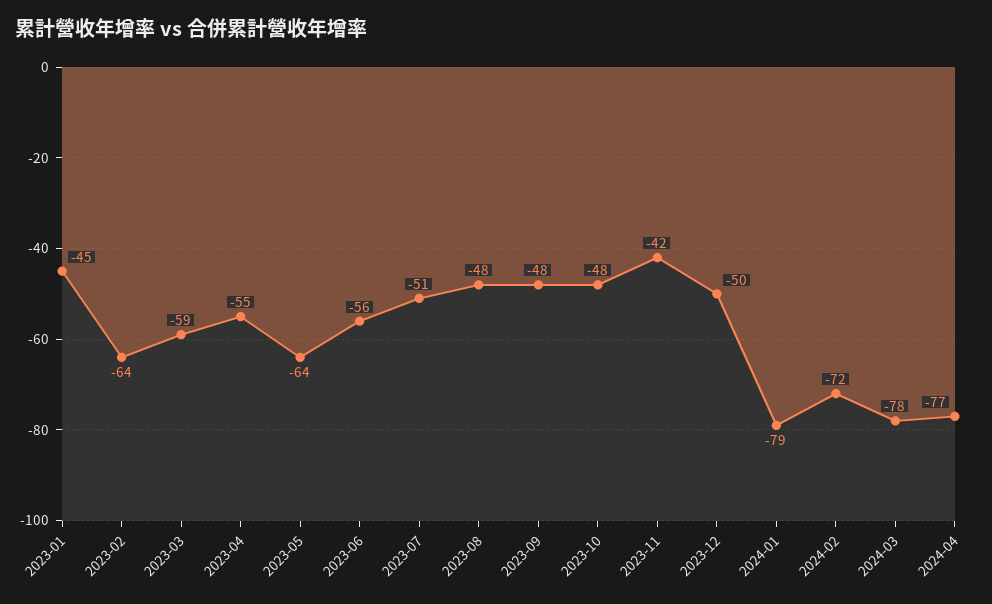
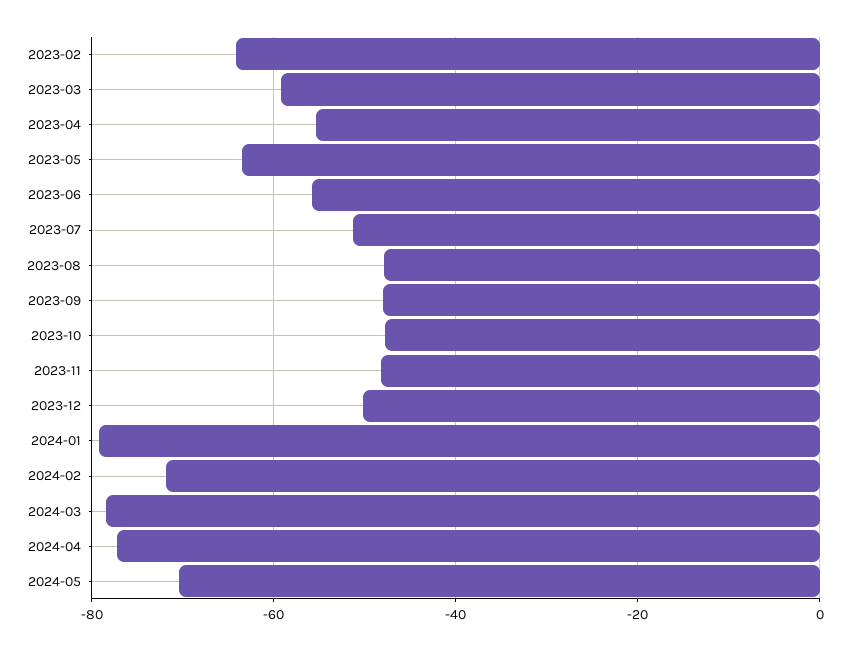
2023-01: -45 -> none
2023-11: -42 -> -48
2024-05: none -> -70

